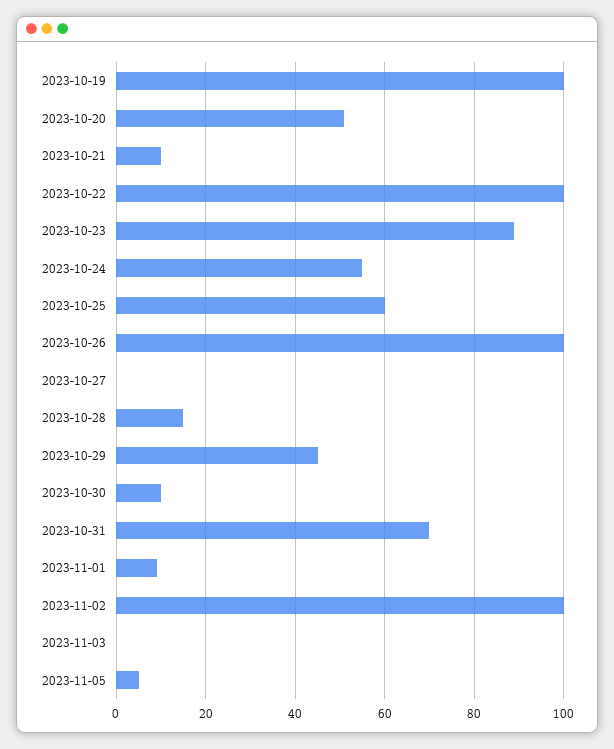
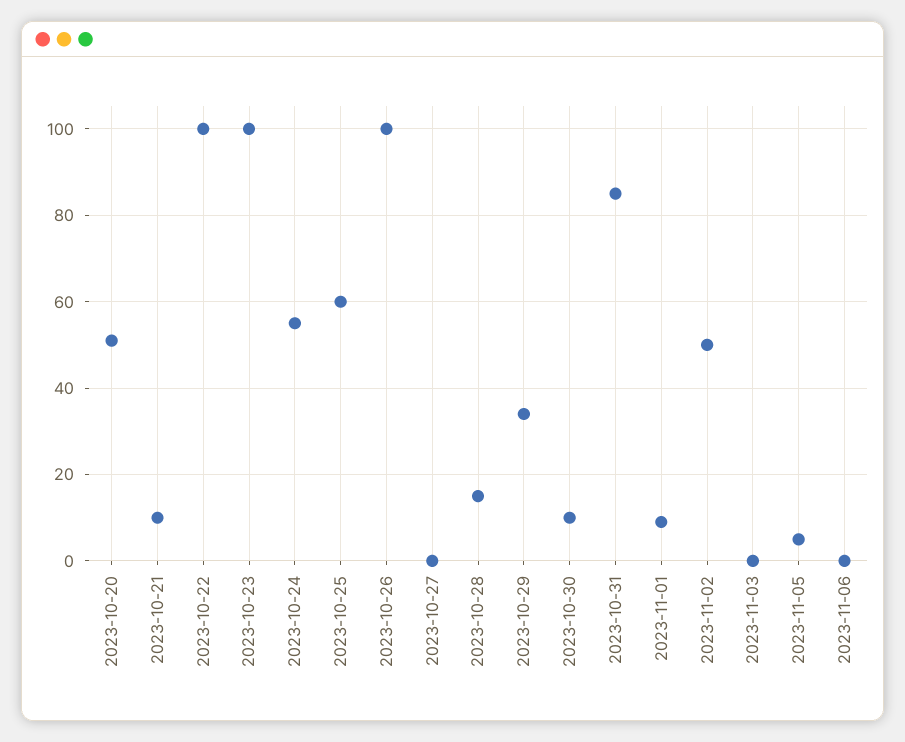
2023-10-19: 100 -> none
2023-10-23: 90 -> 100
2023-10-29: 45 -> 35
2023-10-31: 70 -> 85
2023-11-02: 100 -> 50
2023-11-06: none -> 0

